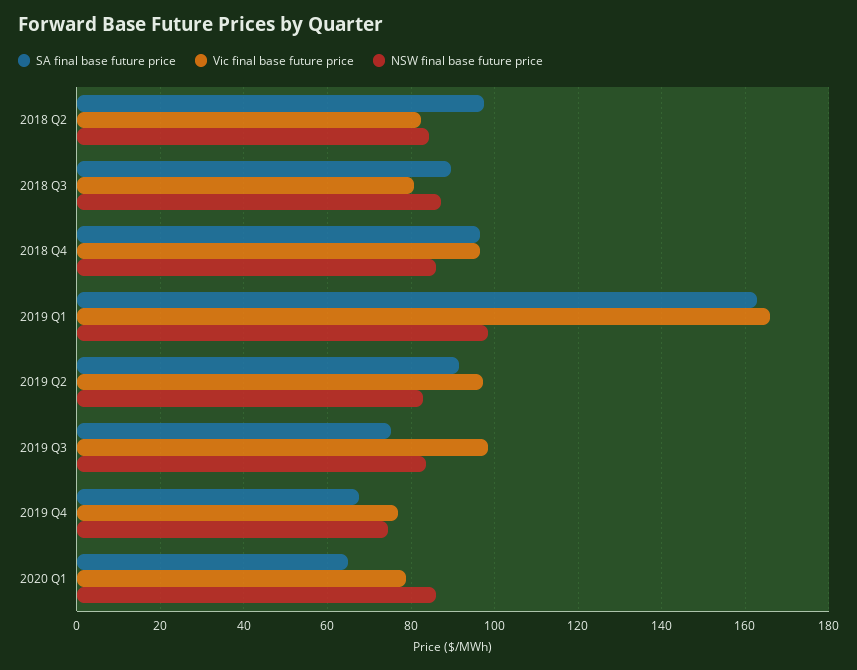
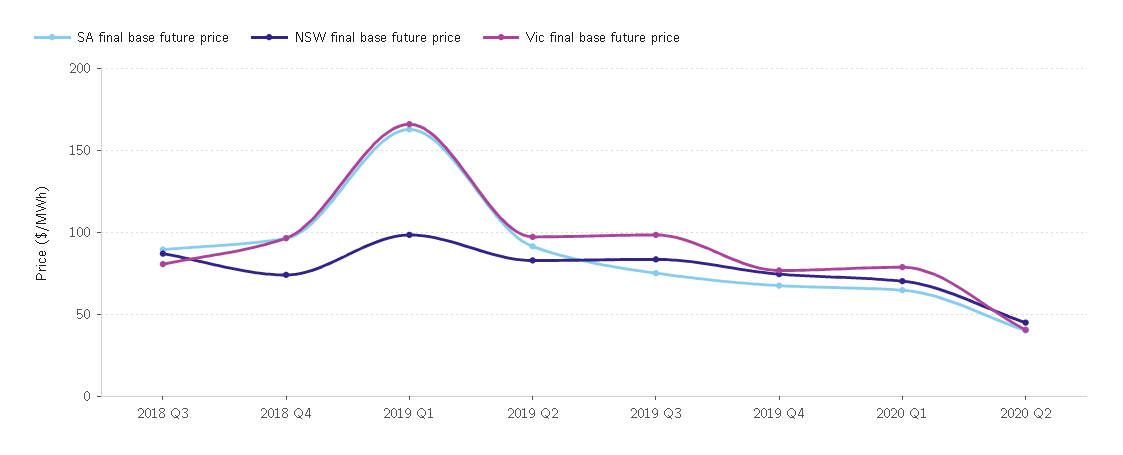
SA final base future price, 2018 Q2: 98 -> none
Vic final base future price, 2018 Q2: 82 -> none
NSW final base future price, 2018 Q2: 84 -> none
NSW final base future price, 2018 Q4: 86 -> 75
NSW final base future price, 2020 Q1: 86 -> 70
SA final base future price, 2020 Q2: none -> 40
NSW final base future price, 2020 Q2: none -> 45
Vic final base future price, 2020 Q2: none -> 40

